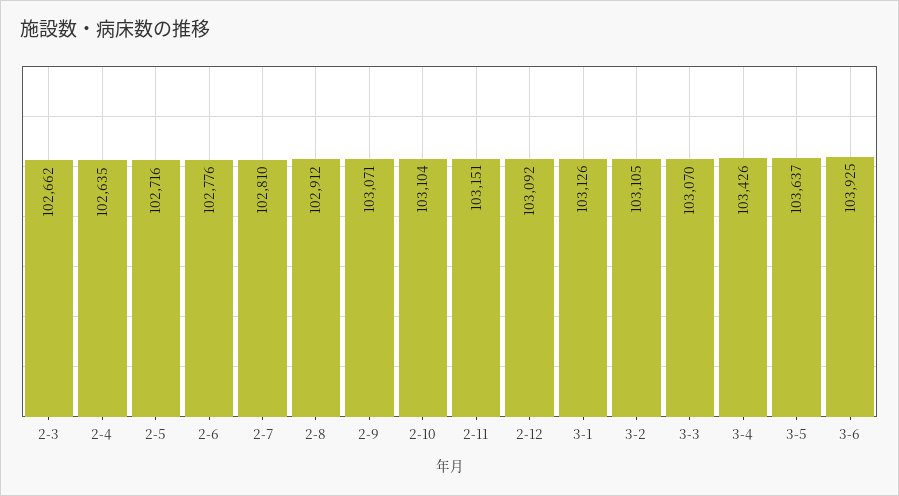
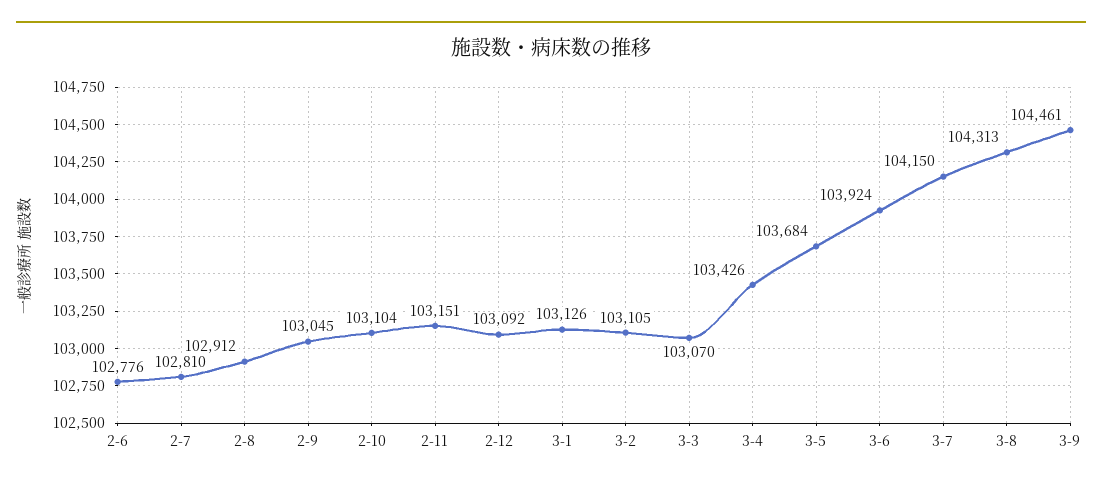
2-3: 102662 -> none
2-4: 102635 -> none
2-5: 102716 -> none
2-9: 103071 -> 103045
3-5: 103637 -> 103684
3-6: 103925 -> 103924
3-7: none -> 104150
3-8: none -> 104313
3-9: none -> 104461

